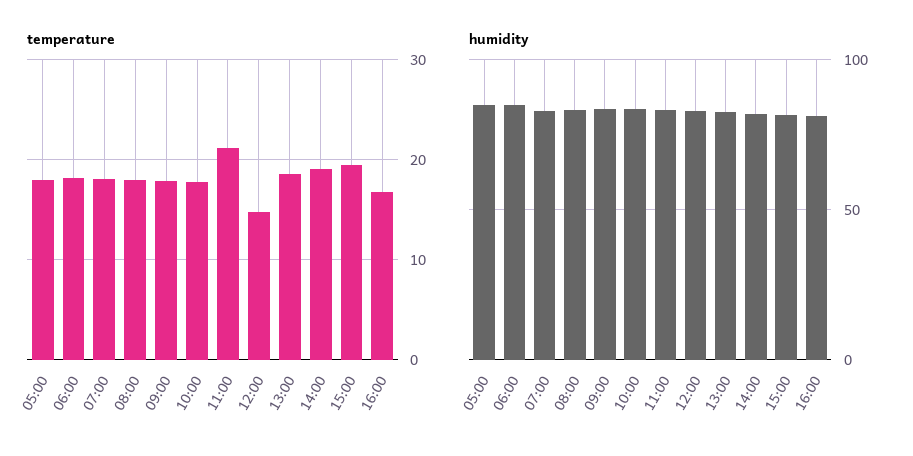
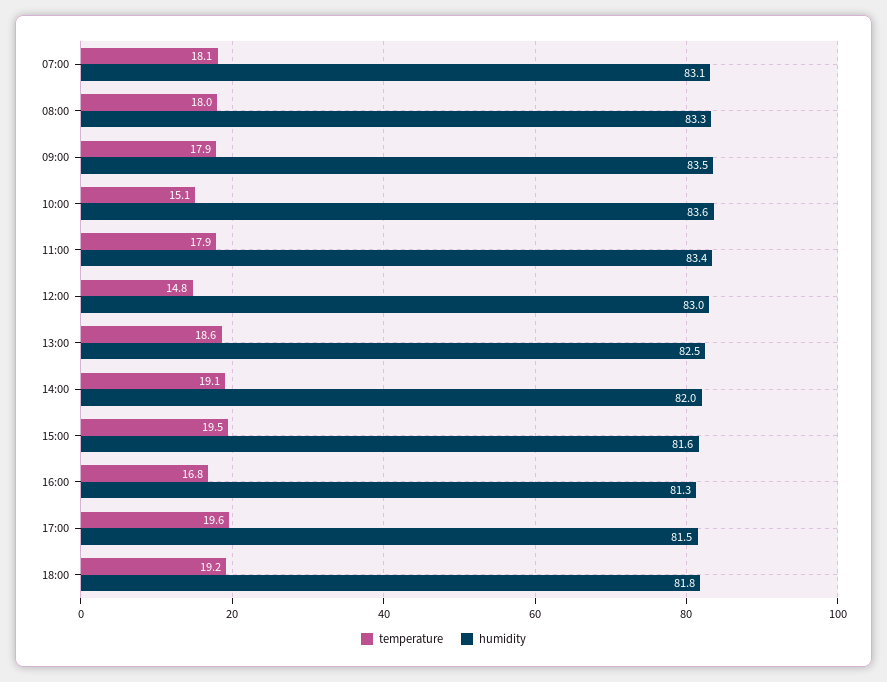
temperature, 05:00: 18 -> none
temperature, 06:00: 18 -> none
temperature, 10:00: 18 -> 15.1
temperature, 11:00: 21 -> 17.9
humidity, 05:00: 85 -> none
humidity, 06:00: 85 -> none
temperature, 17:00: none -> 19.6
humidity, 17:00: none -> 81.5
temperature, 18:00: none -> 19.2
humidity, 18:00: none -> 81.8

